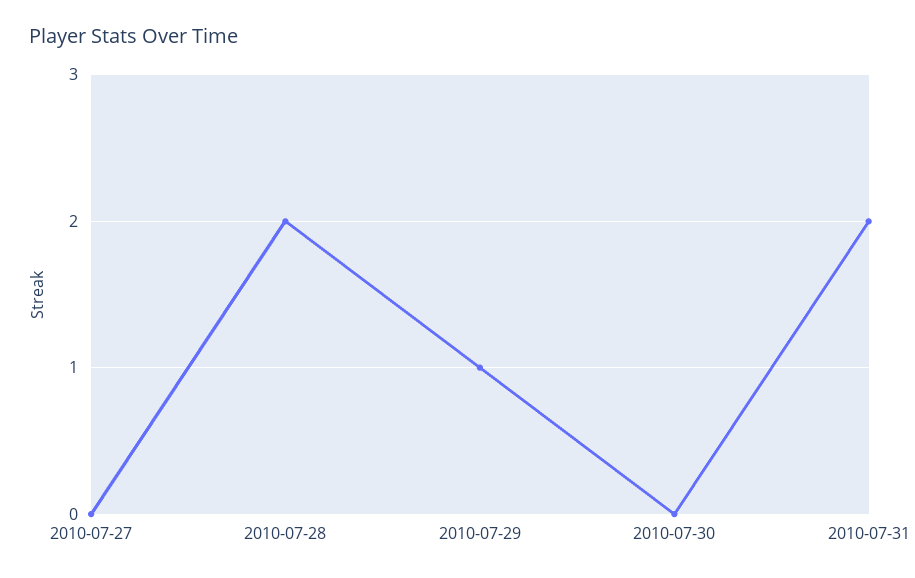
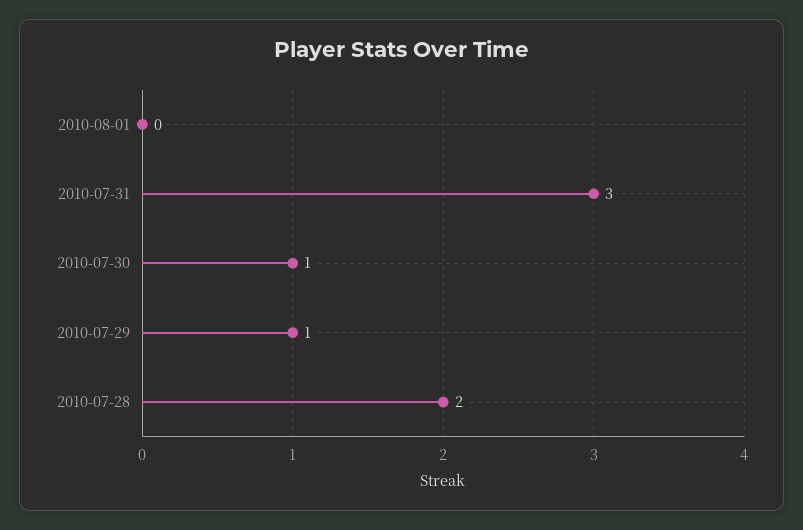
2010-07-27: 0 -> none
2010-07-30: 0 -> 1
2010-07-31: 2 -> 3
2010-08-01: none -> 0

